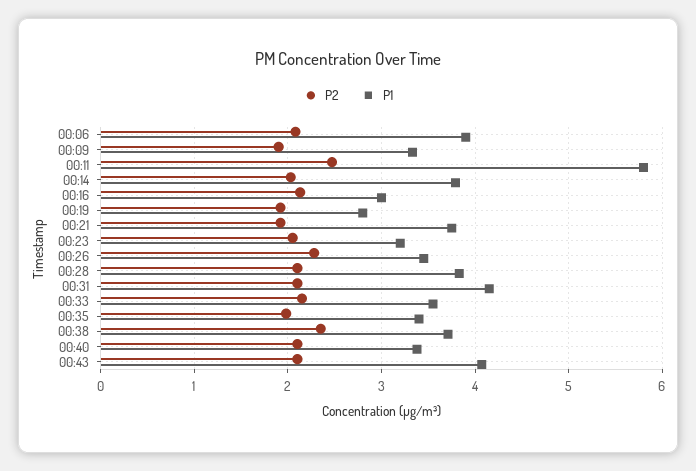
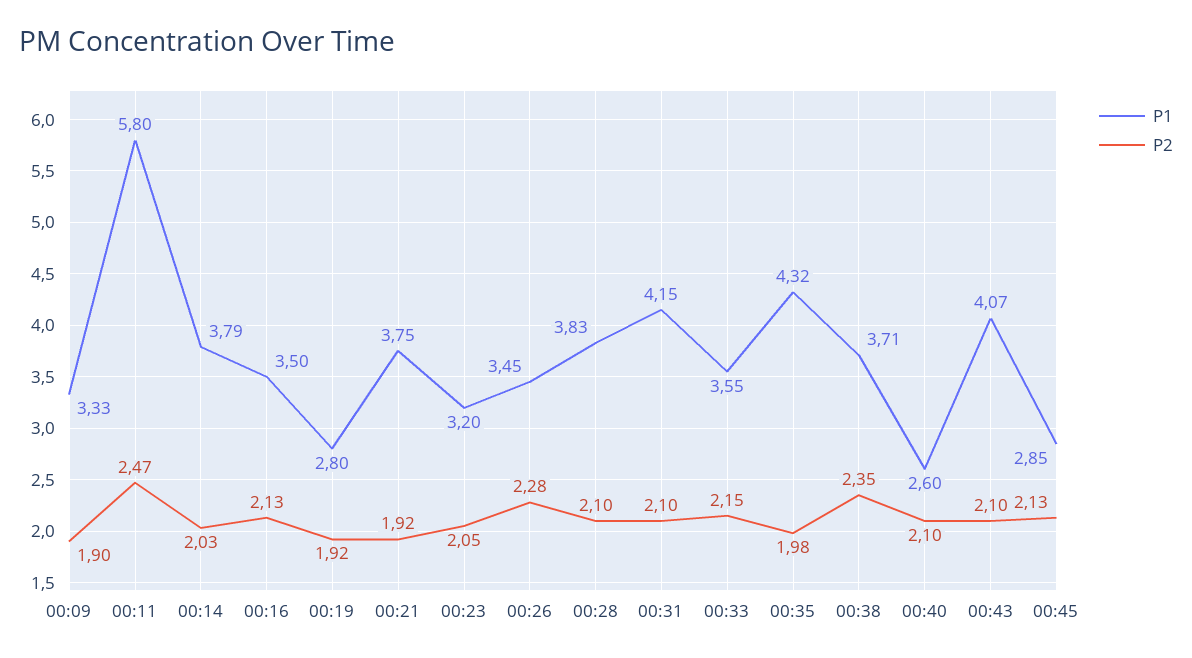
P2, 00:06: 2.1 -> none
P1, 00:06: 3.9 -> none
P1, 00:16: 3 -> 3.5
P1, 00:35: 3.4 -> 4.32
P1, 00:40: 3.4 -> 2.6
P1, 00:45: none -> 2.85
P2, 00:45: none -> 2.13

